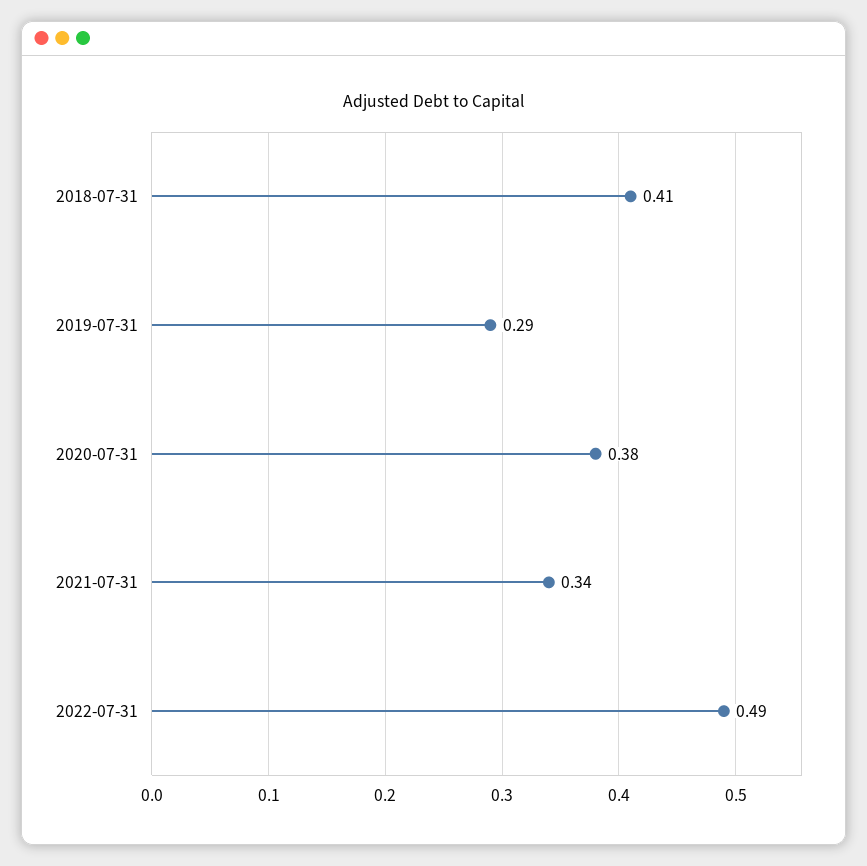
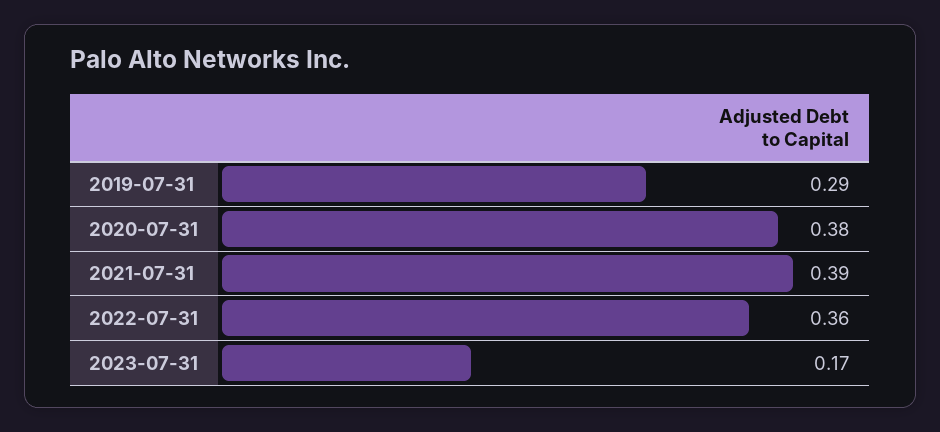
2018-07-31: 0.41 -> none
2021-07-31: 0.34 -> 0.39
2022-07-31: 0.49 -> 0.36
2023-07-31: none -> 0.17

